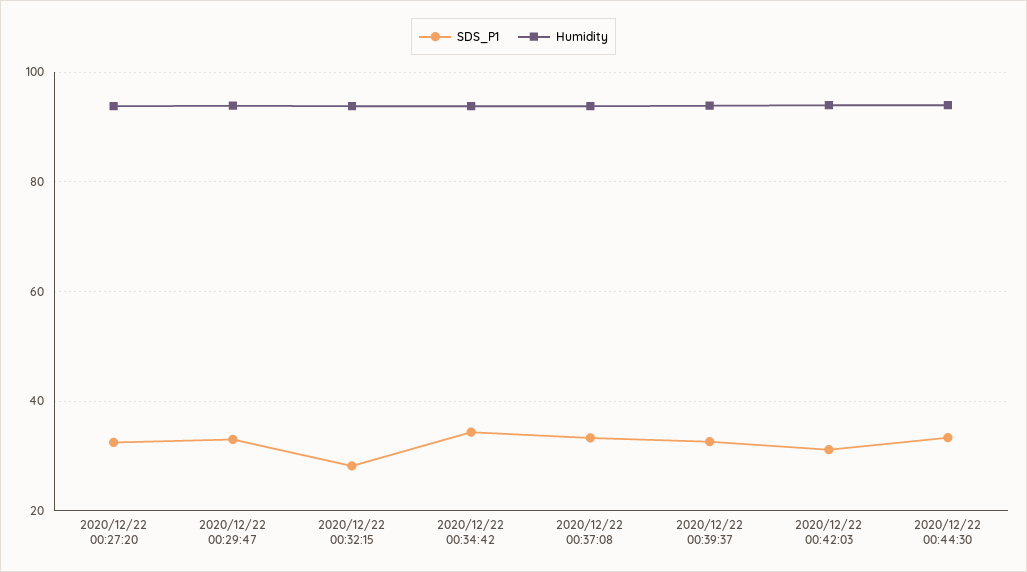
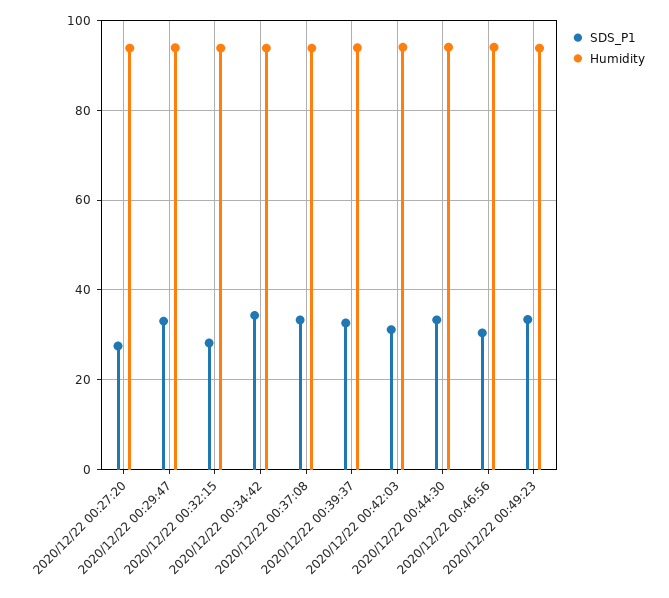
SDS_P1, 2020/12/22 00:27:20: 32 -> 28
SDS_P1, 2020/12/22 00:46:56: none -> 30
Humidity, 2020/12/22 00:46:56: none -> 94
SDS_P1, 2020/12/22 00:49:23: none -> 34
Humidity, 2020/12/22 00:49:23: none -> 94

